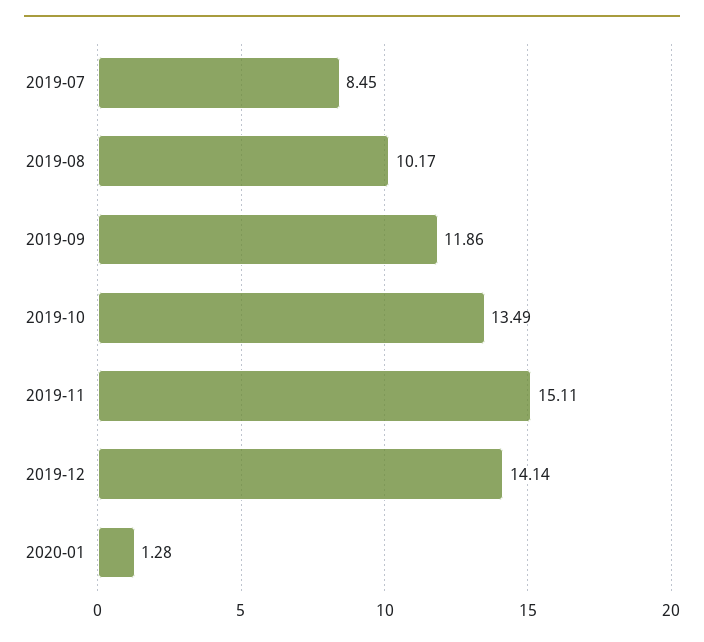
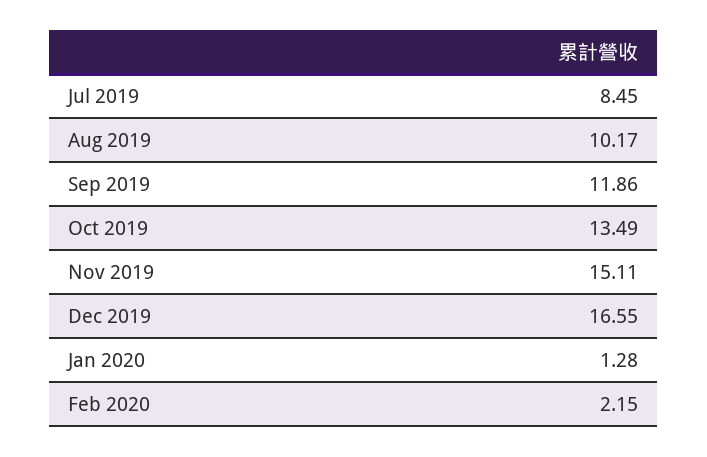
2019-12: 14.14 -> 16.55
Feb 2020: none -> 2.15

